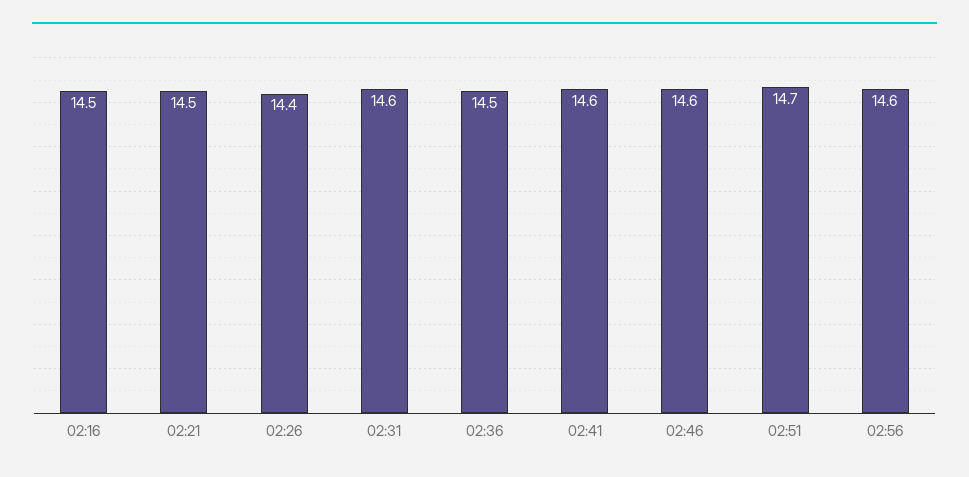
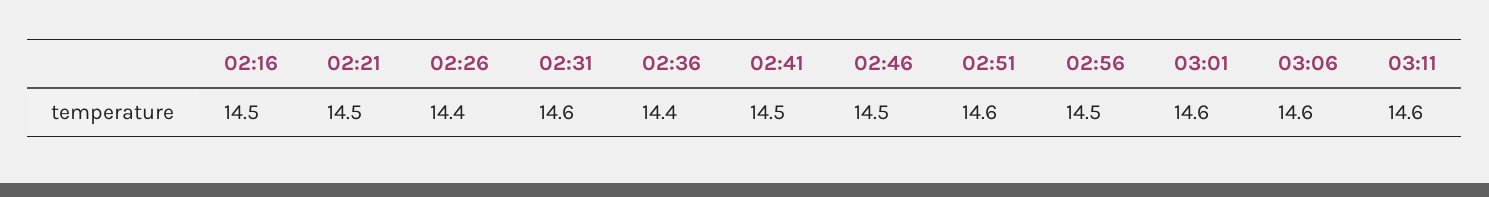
02:36: 14.5 -> 14.4
02:41: 14.6 -> 14.5
02:46: 14.6 -> 14.5
02:51: 14.7 -> 14.6
02:56: 14.6 -> 14.5
03:01: none -> 14.6
03:06: none -> 14.6
03:11: none -> 14.6

